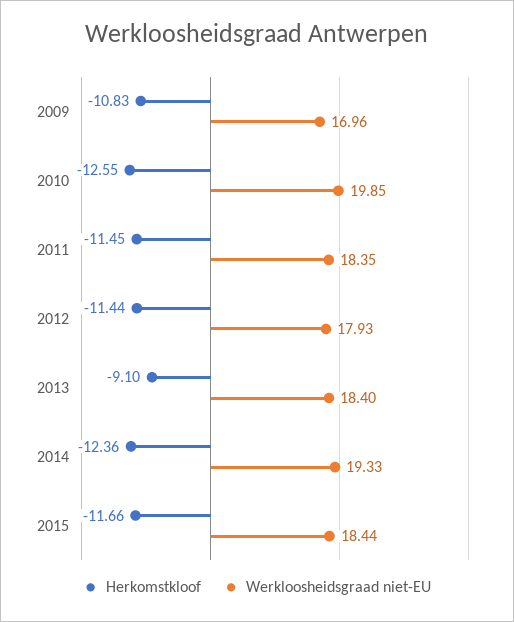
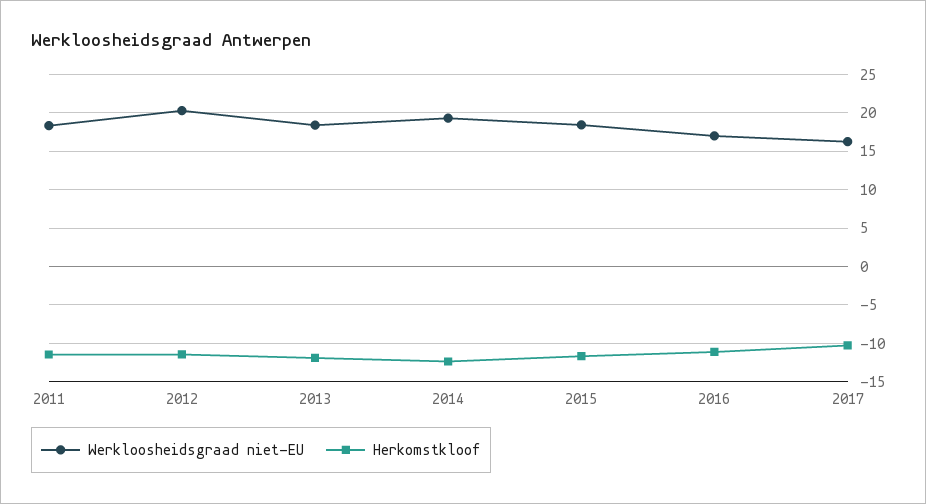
Herkomstkloof, 2009: -10.83 -> none
Werkloosheidsgraad niet-EU, 2009: 16.96 -> none
Herkomstkloof, 2010: -12.55 -> none
Werkloosheidsgraad niet-EU, 2010: 19.85 -> none
Werkloosheidsgraad niet-EU, 2012: 17.93 -> 20
Herkomstkloof, 2013: -9.1 -> -12
Werkloosheidsgraad niet-EU, 2016: none -> 17
Herkomstkloof, 2016: none -> -11
Werkloosheidsgraad niet-EU, 2017: none -> 16
Herkomstkloof, 2017: none -> -10

